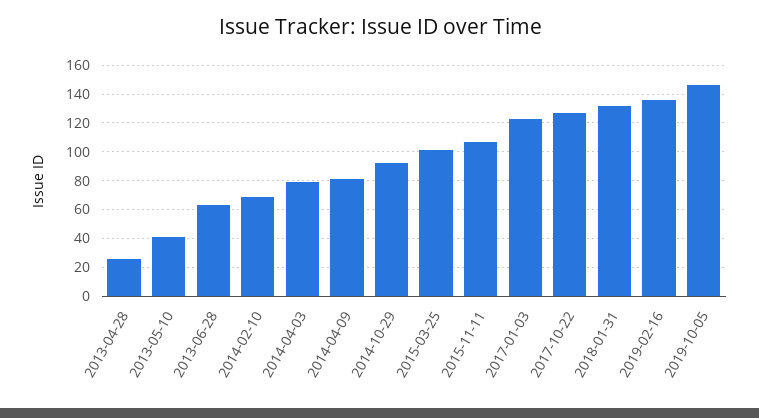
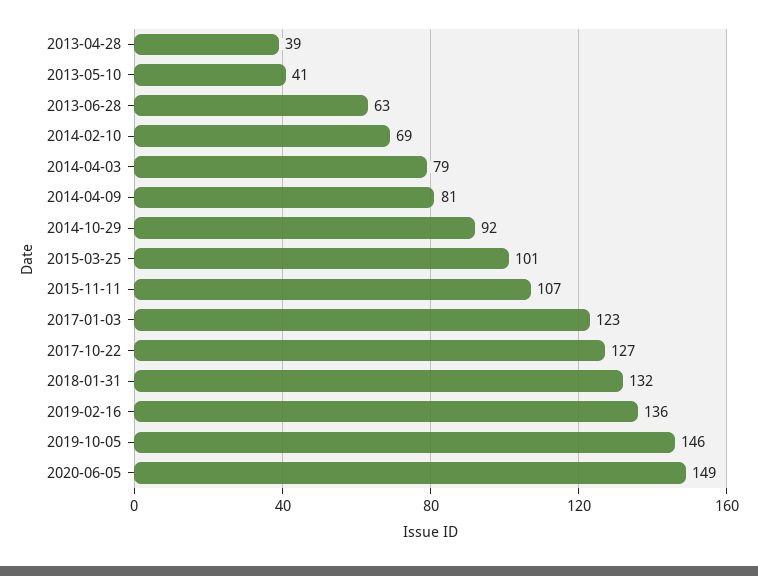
2013-04-28: 25 -> 39
2020-06-05: none -> 149

